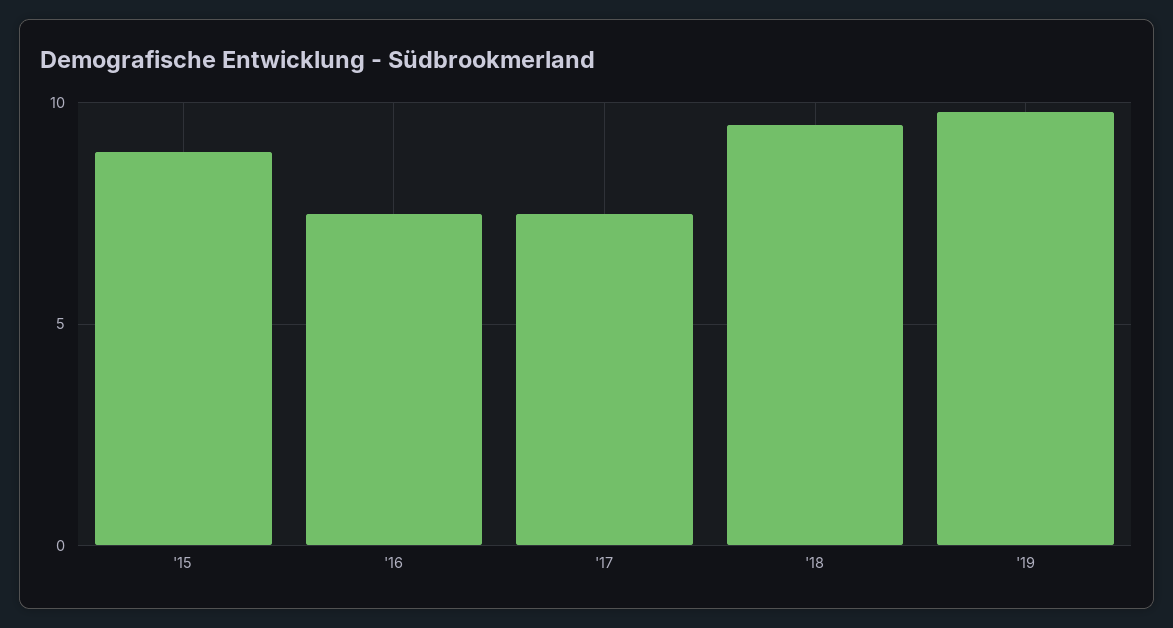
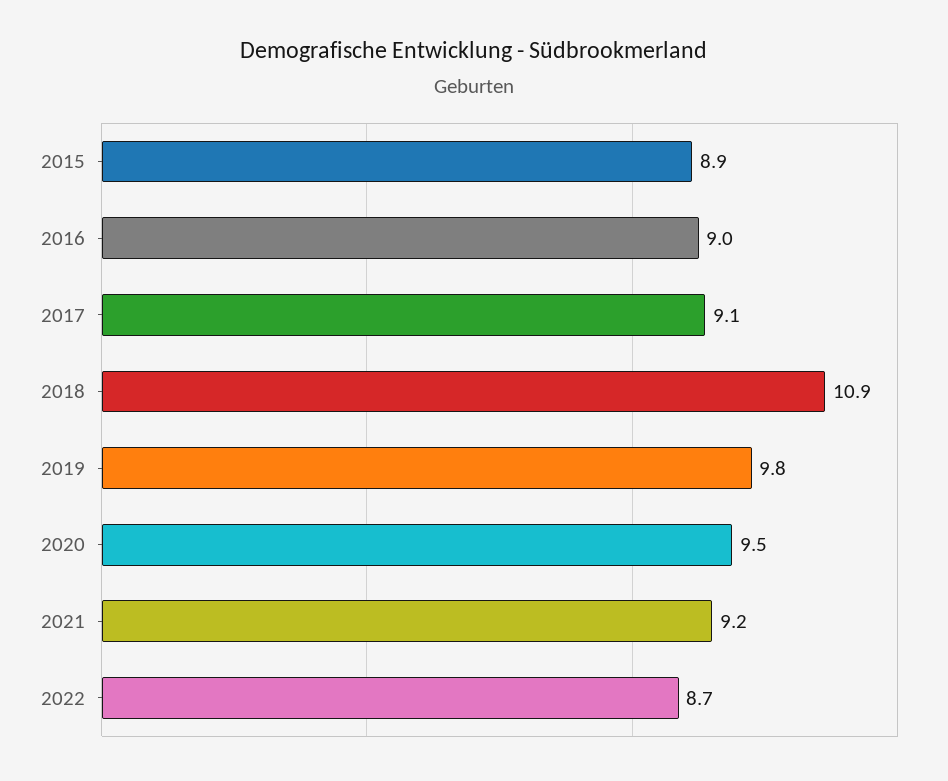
'16: 7.5 -> 9
'17: 7.5 -> 9.1
'18: 9.5 -> 10.9
2020: none -> 9.5
2021: none -> 9.2
2022: none -> 8.7

